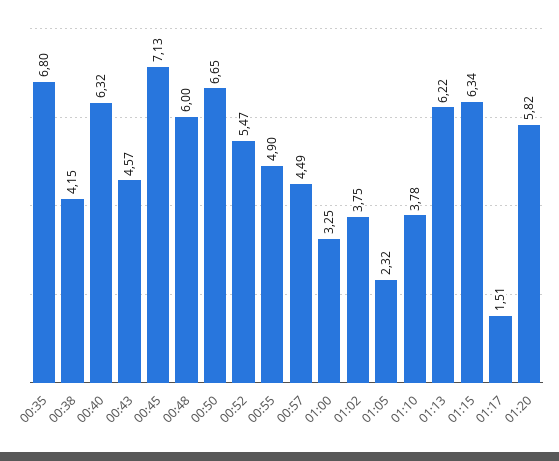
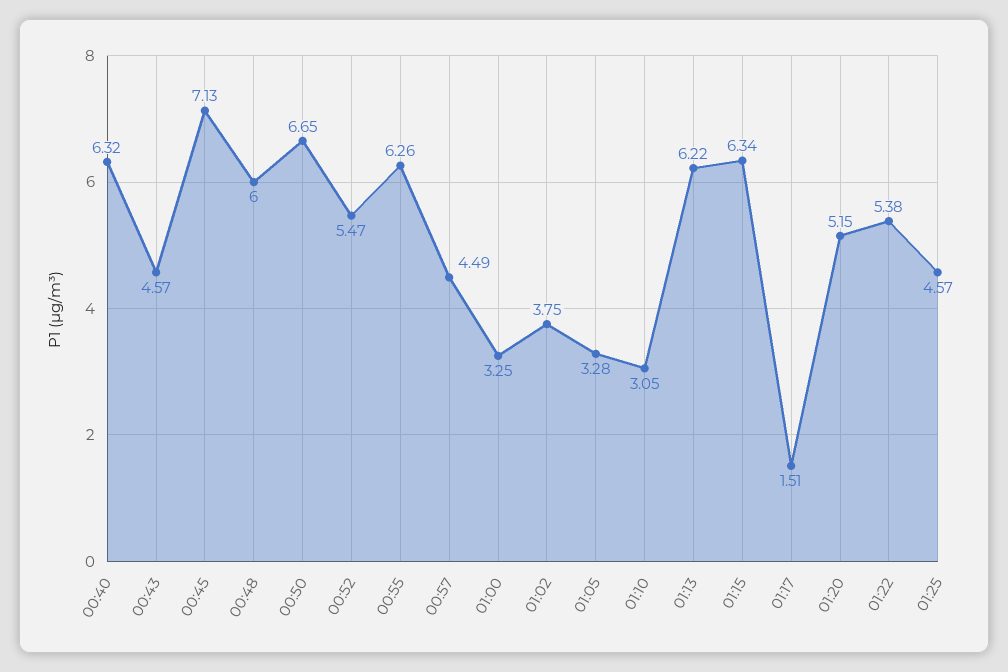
00:35: 6.8 -> none
00:38: 4.15 -> none
00:55: 4.9 -> 6.26
01:05: 2.32 -> 3.28
01:10: 3.78 -> 3.05
01:20: 5.82 -> 5.15
01:22: none -> 5.38
01:25: none -> 4.57

